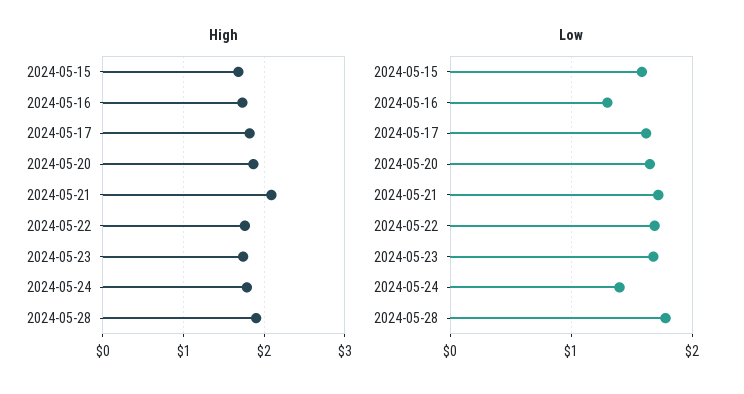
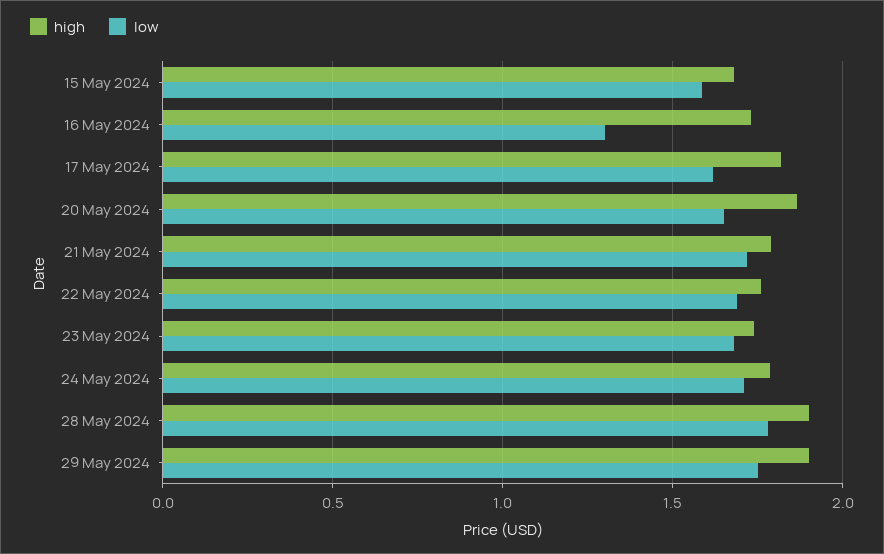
High, 2024-05-21: 2.1 -> 1.8
Low, 2024-05-24: 1.4 -> 1.7
High, 29 May 2024: none -> 1.9
Low, 29 May 2024: none -> 1.75

